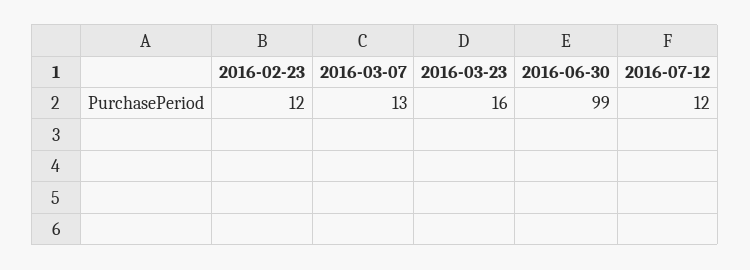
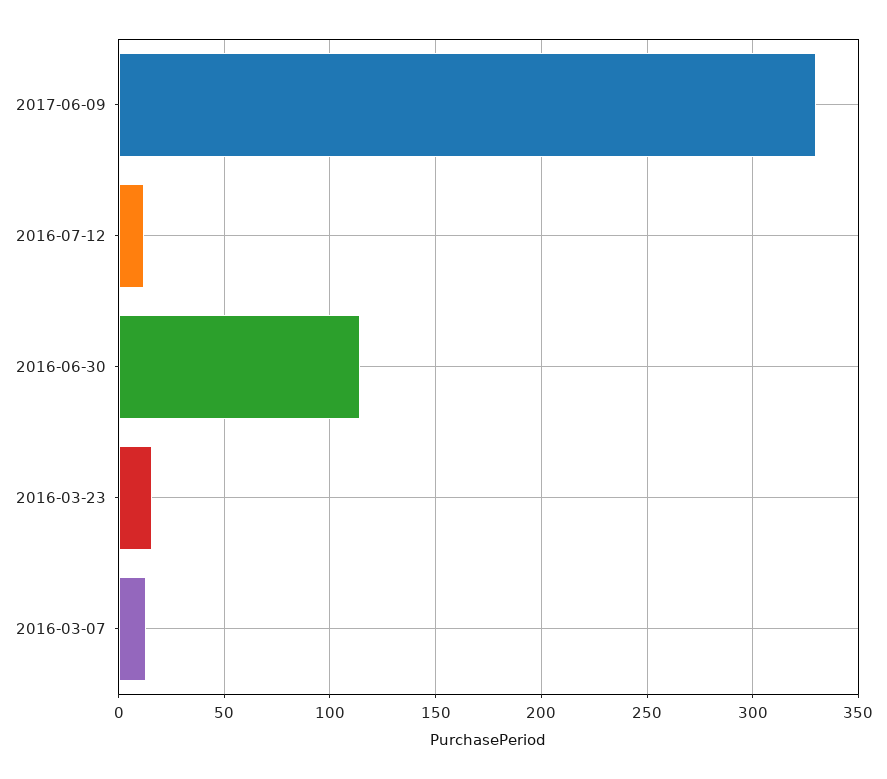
2016-02-23: 12 -> none
2016-06-30: 99 -> 115
2017-06-09: none -> 330

